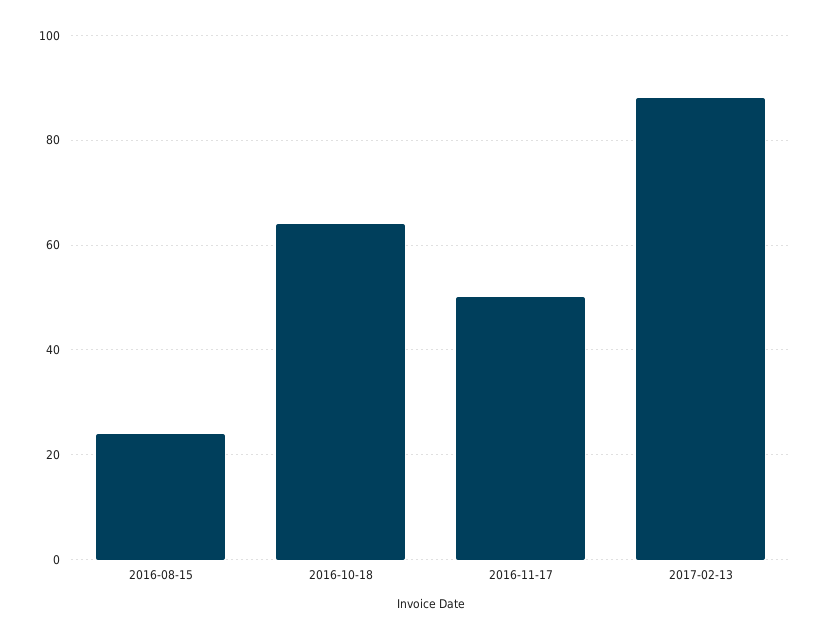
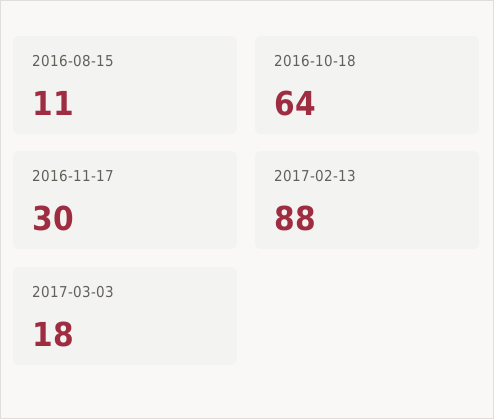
2016-08-15: 25 -> 11
2016-11-17: 50 -> 30
2017-03-03: none -> 18

